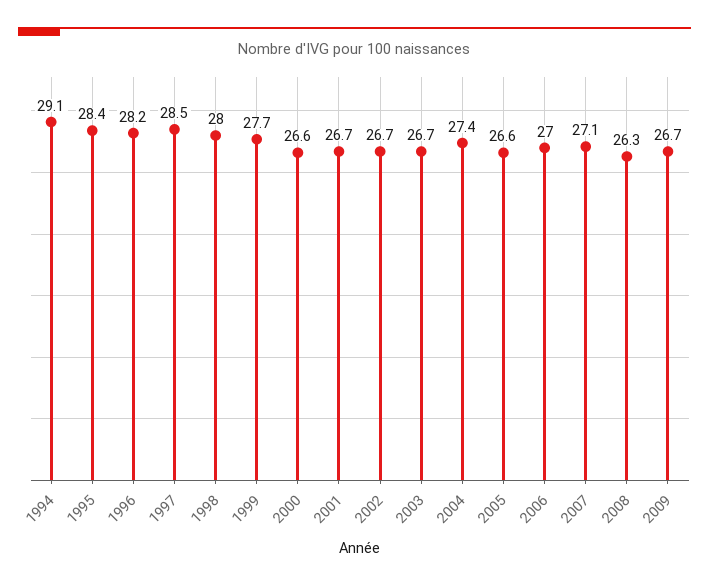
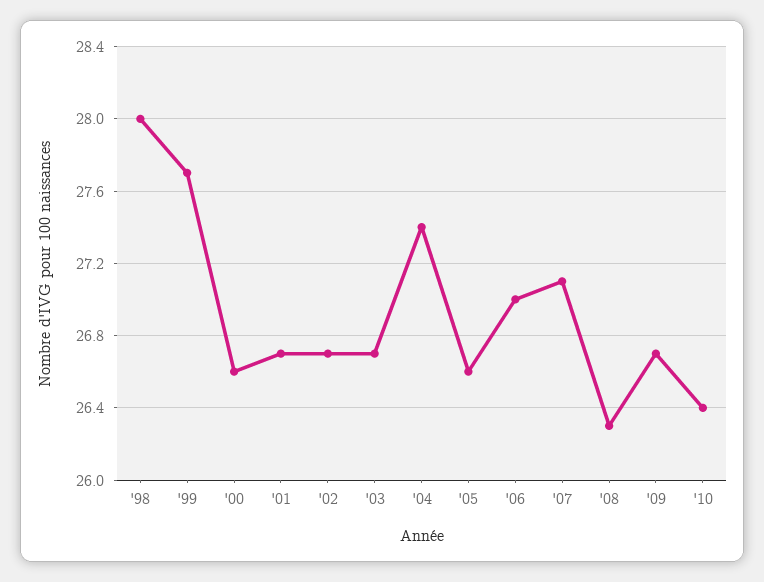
1994: 29.1 -> none
1995: 28.4 -> none
1996: 28.2 -> none
1997: 28.5 -> none
'10: none -> 26.4

